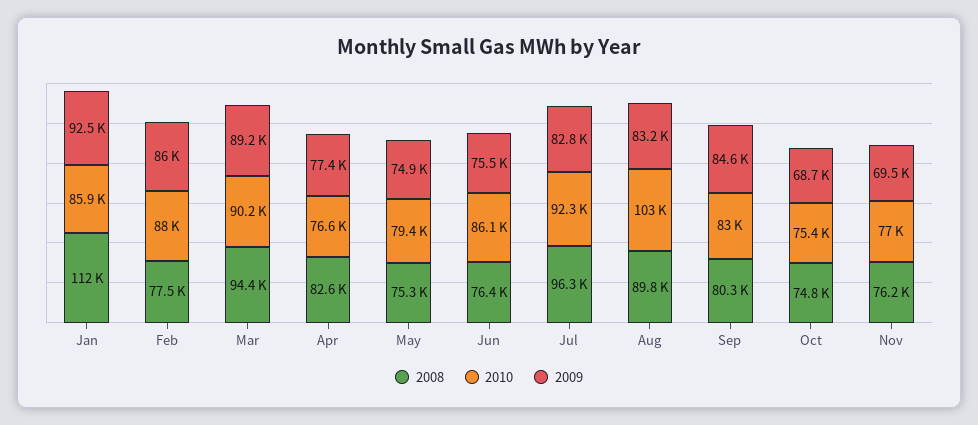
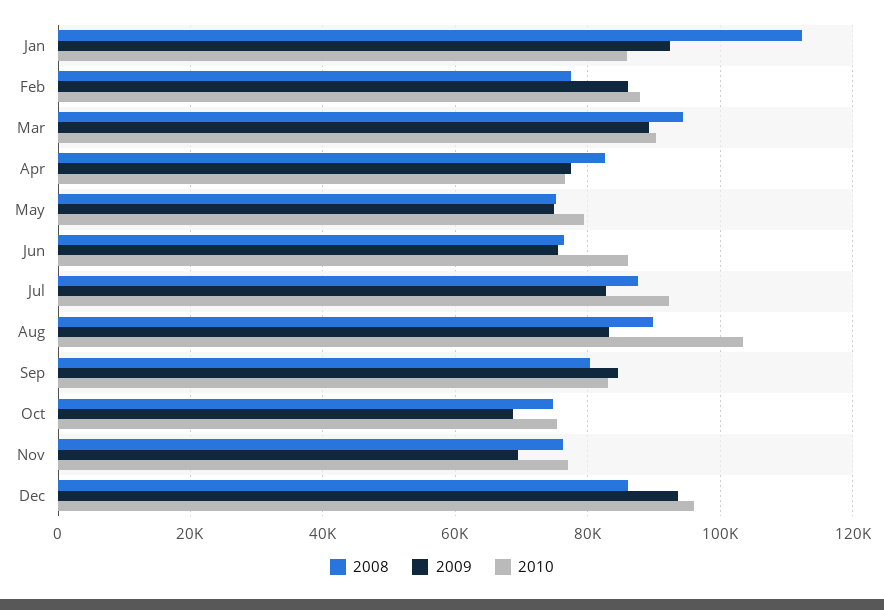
2008, Jul: 96300 -> 88000
2008, Dec: none -> 86000
2009, Dec: none -> 94000
2010, Dec: none -> 96000

